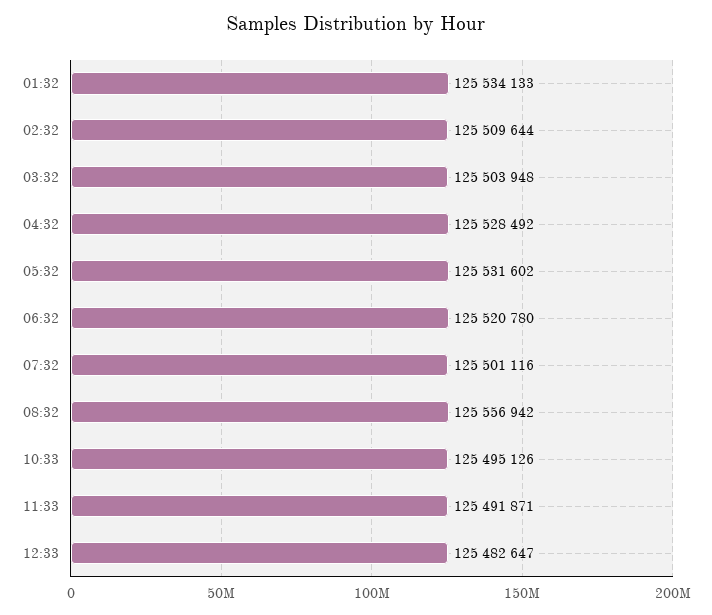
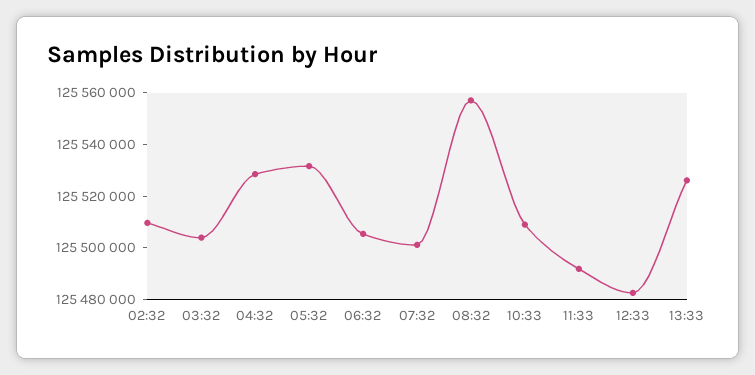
01:32: 125534133 -> none
06:32: 125520780 -> 125505000
10:33: 125495126 -> 125510000
13:33: none -> 125525000

